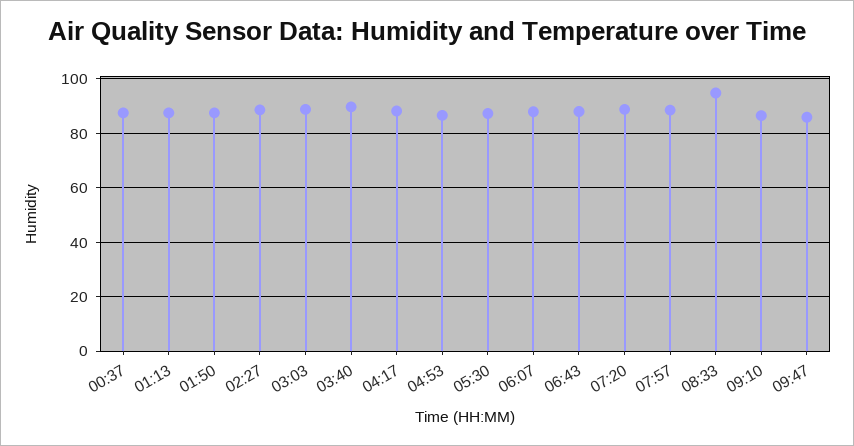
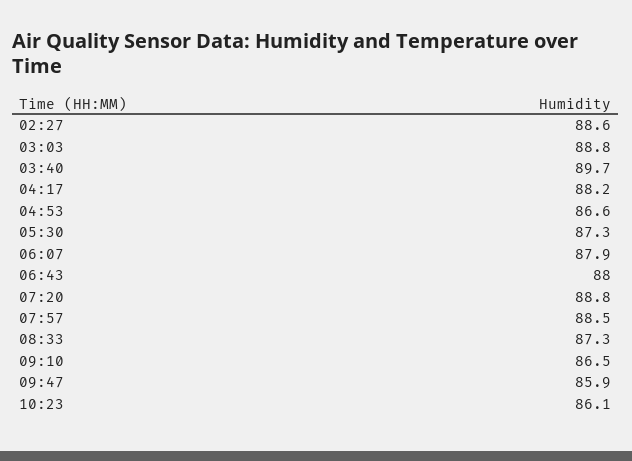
00:37: 87.5 -> none
01:13: 87.5 -> none
01:50: 87.5 -> none
08:33: 95 -> 87.3
10:23: none -> 86.1

